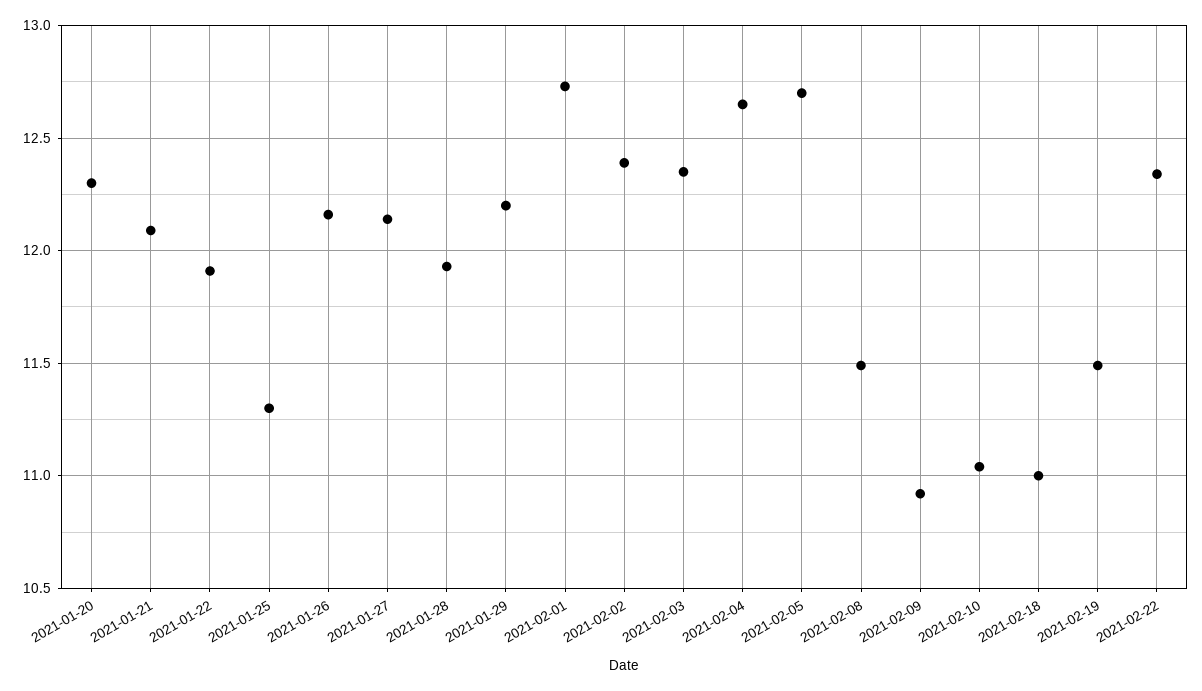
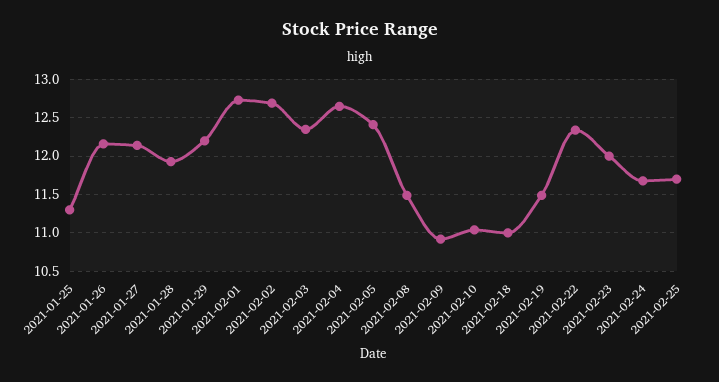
2021-01-20: 12.3 -> none
2021-01-21: 12.1 -> none
2021-01-22: 11.9 -> none
2021-02-02: 12.4 -> 12.7
2021-02-05: 12.7 -> 12.4
2021-02-23: none -> 12
2021-02-24: none -> 11.7
2021-02-25: none -> 11.7

